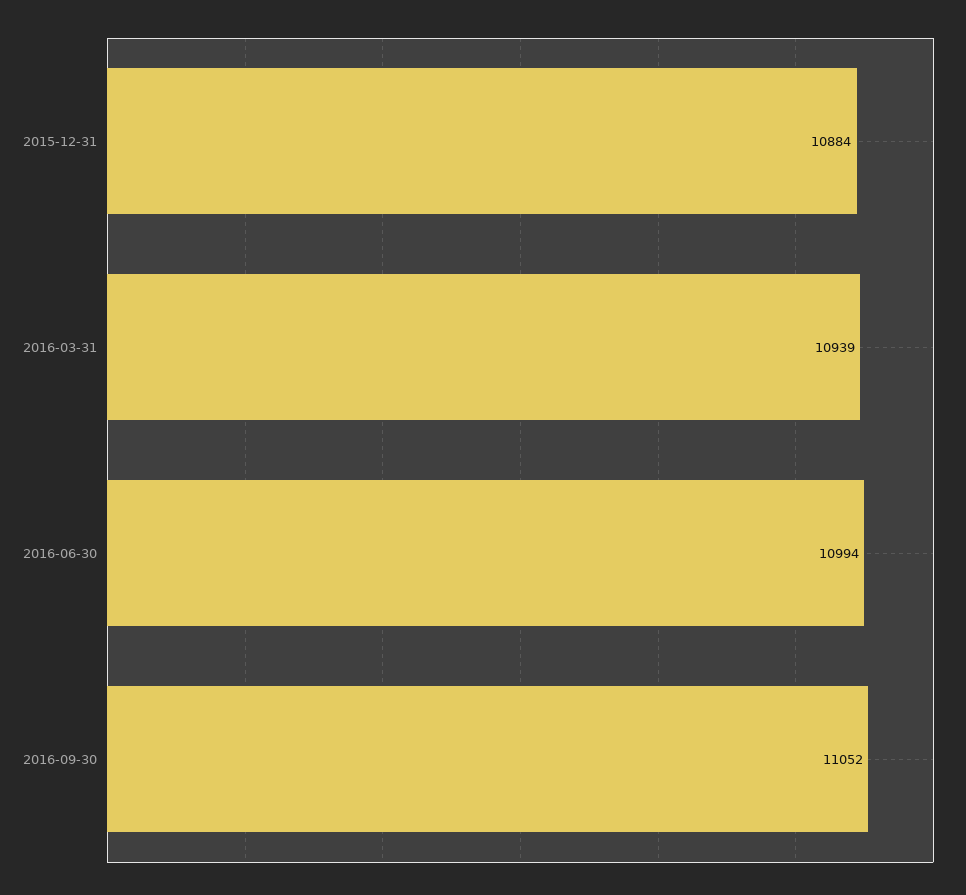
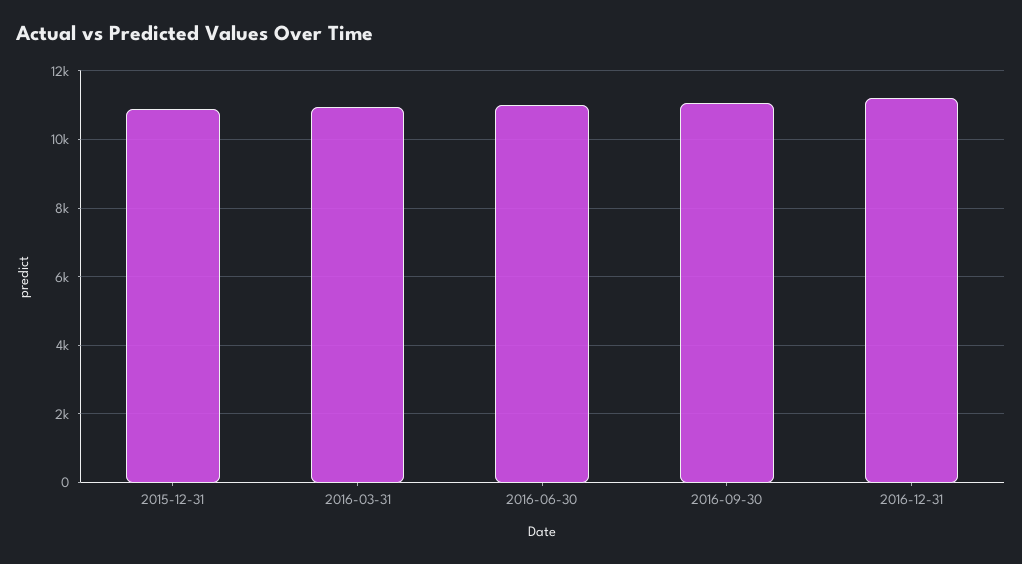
2016-12-31: none -> 11200

